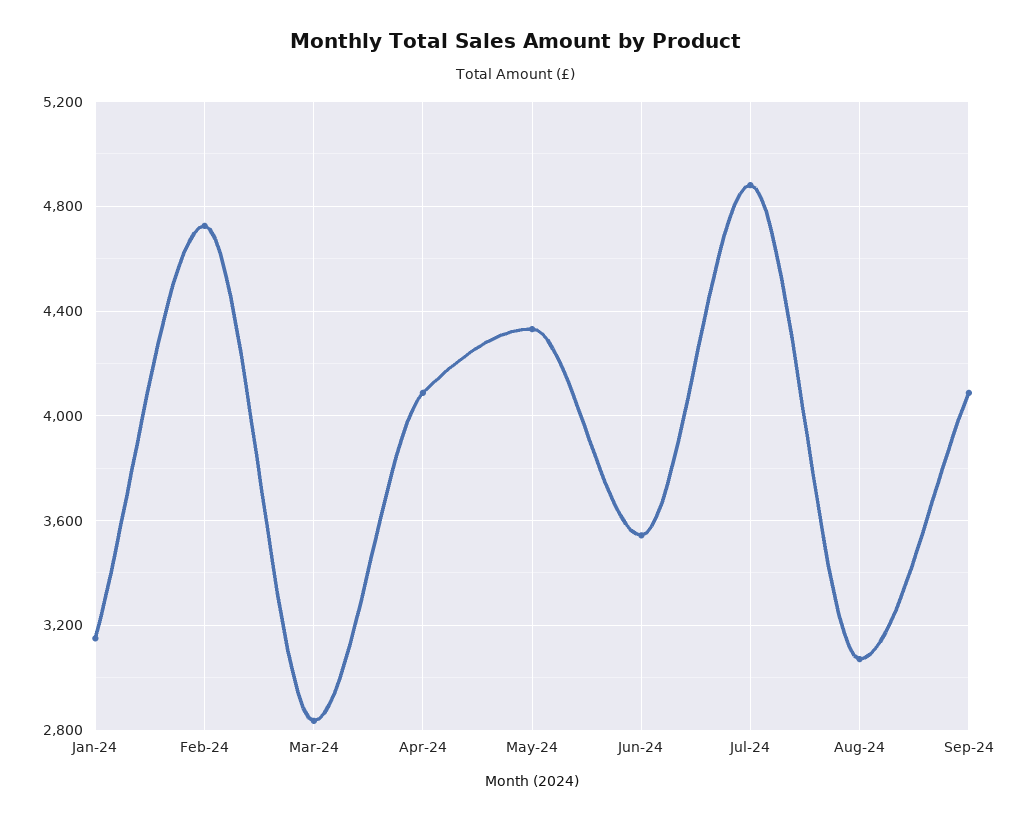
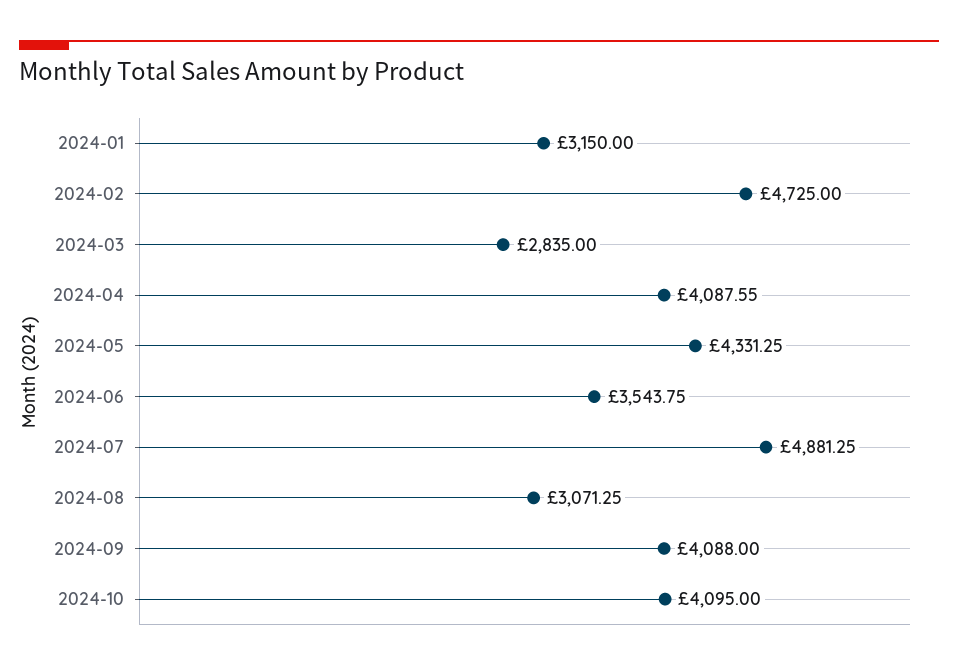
2024-10: none -> 4095

